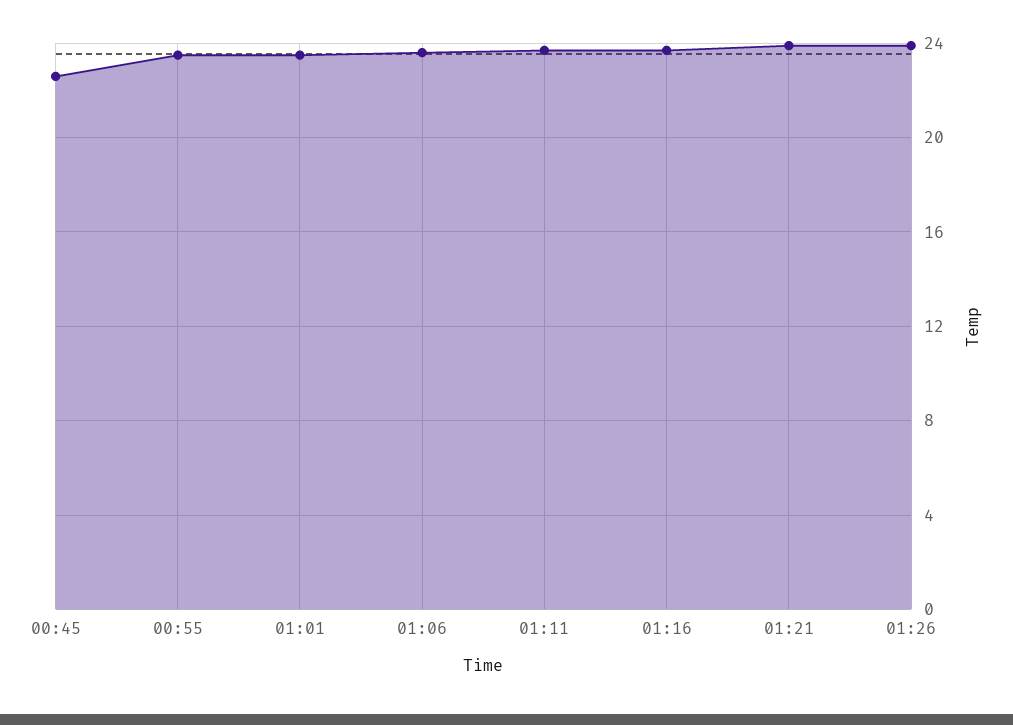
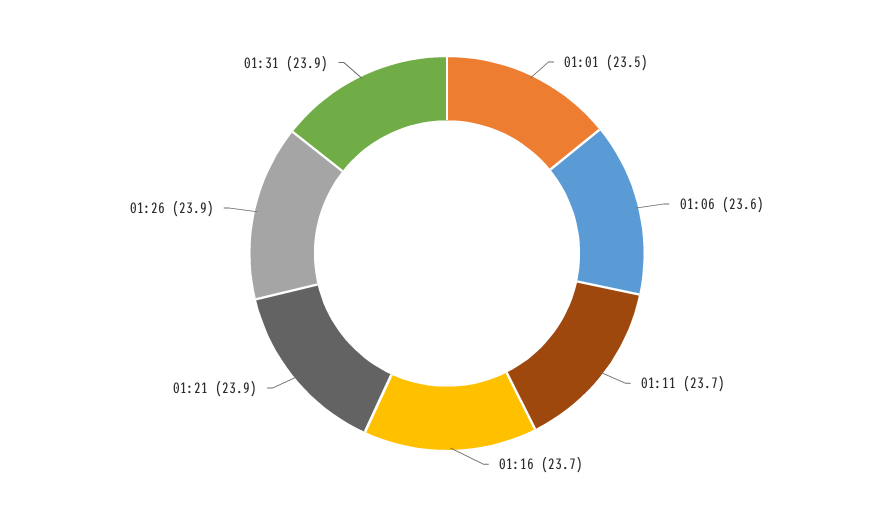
00:45: 22.5 -> none
00:55: 23.5 -> none
01:31: none -> 23.9

